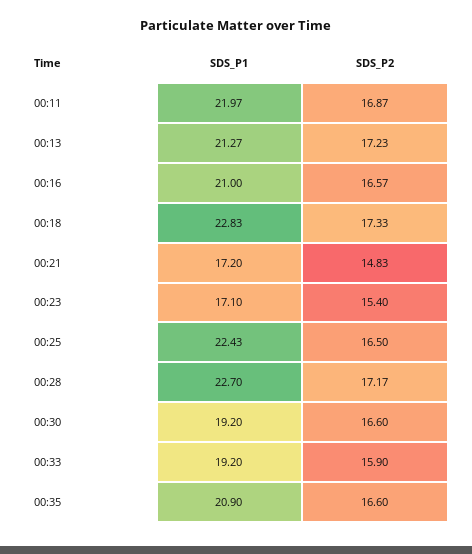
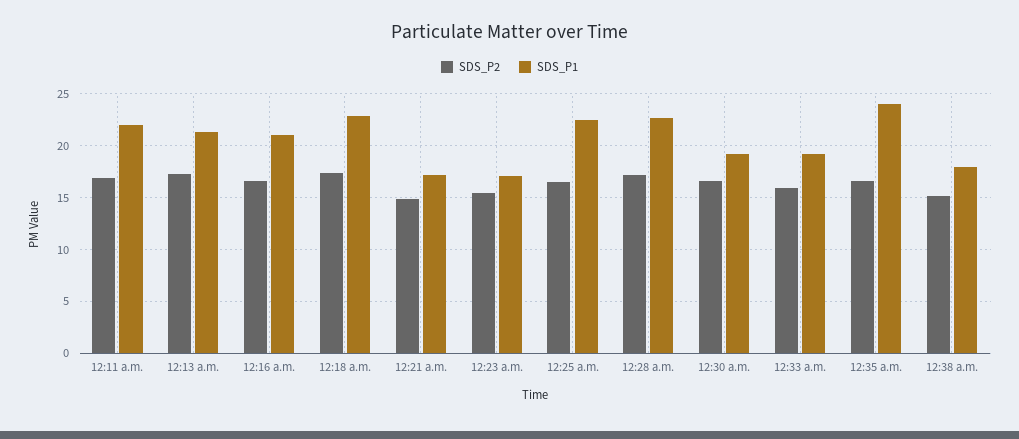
SDS_P1, 00:35: 20.9 -> 24
SDS_P2, 12:38 a.m.: none -> 15
SDS_P1, 12:38 a.m.: none -> 18

